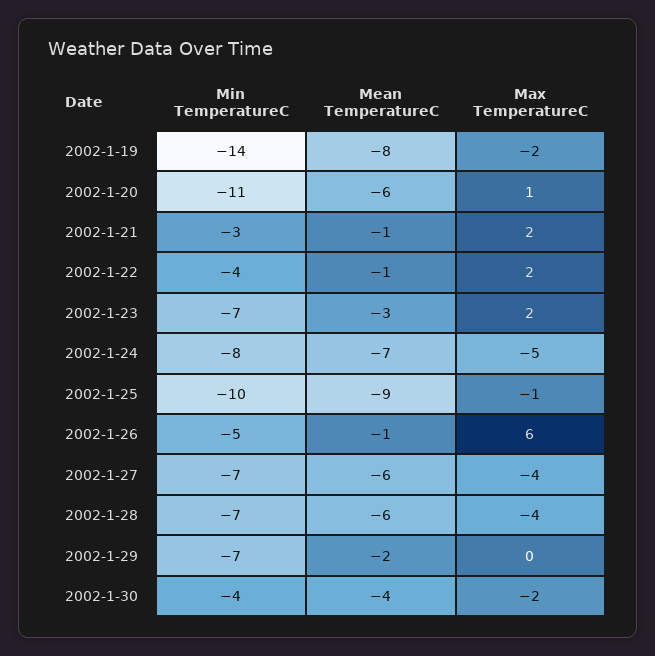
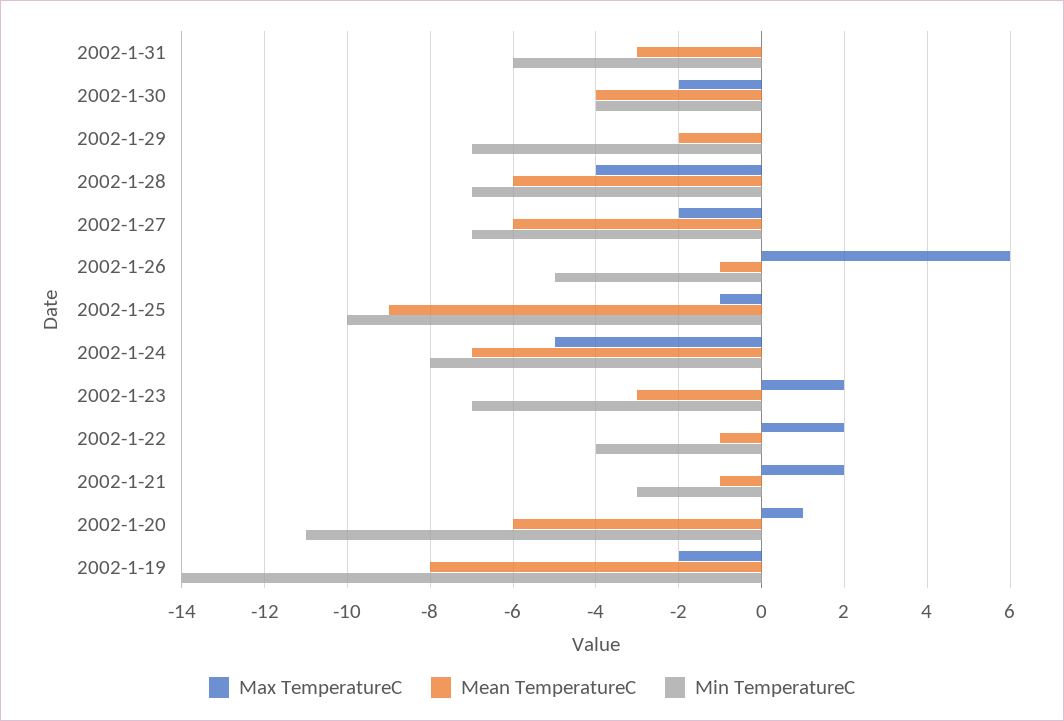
Max TemperatureC, 2002-1-27: -4 -> -2
Max TemperatureC, 2002-1-31: none -> 0
Mean TemperatureC, 2002-1-31: none -> -3
Min TemperatureC, 2002-1-31: none -> -6

